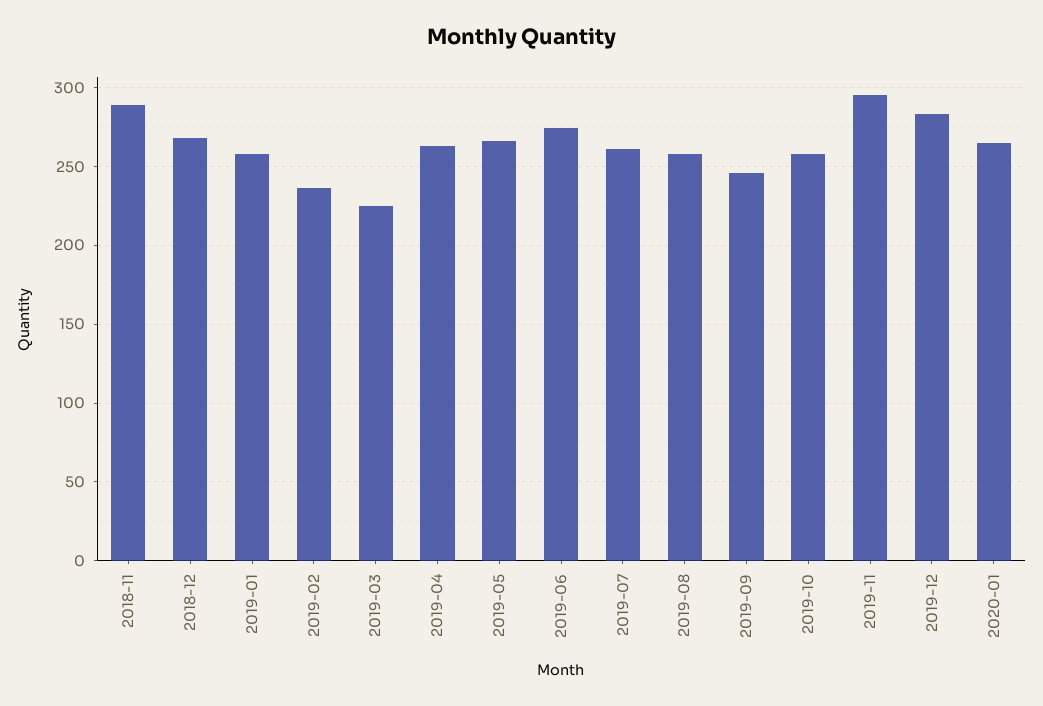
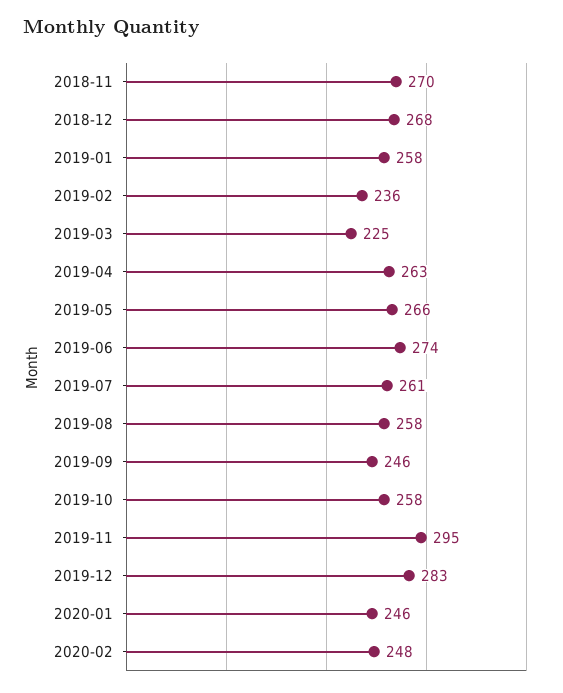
2018-11: 290 -> 270
2020-01: 265 -> 246
2020-02: none -> 248

